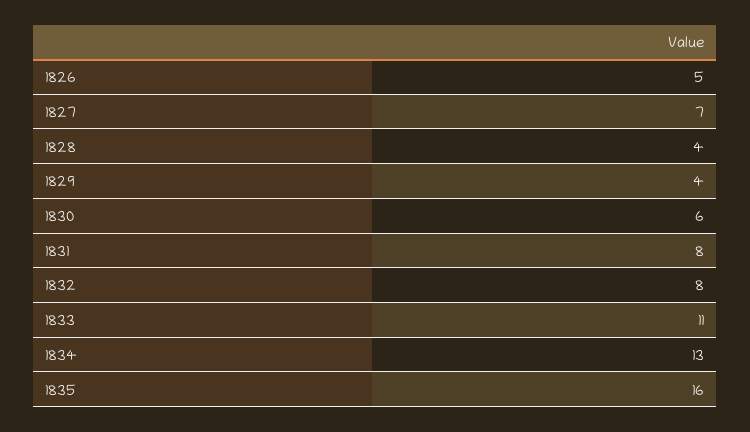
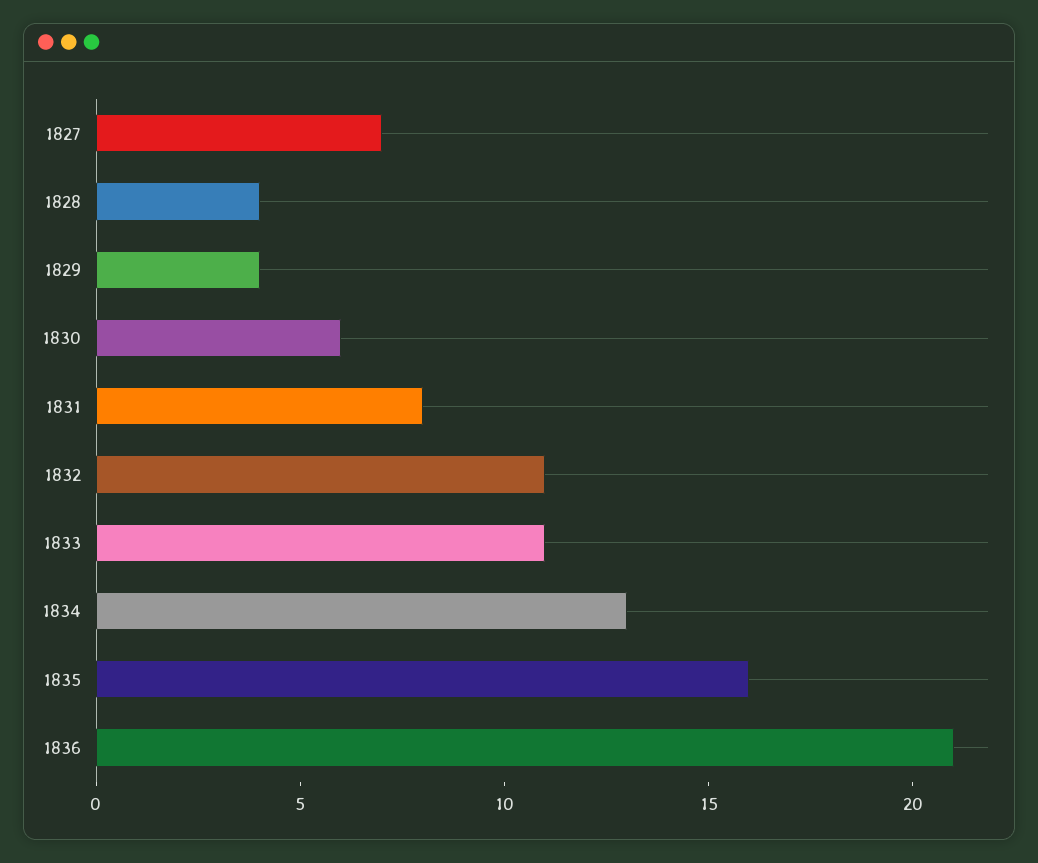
1826: 5 -> none
1832: 8 -> 11
1836: none -> 21

